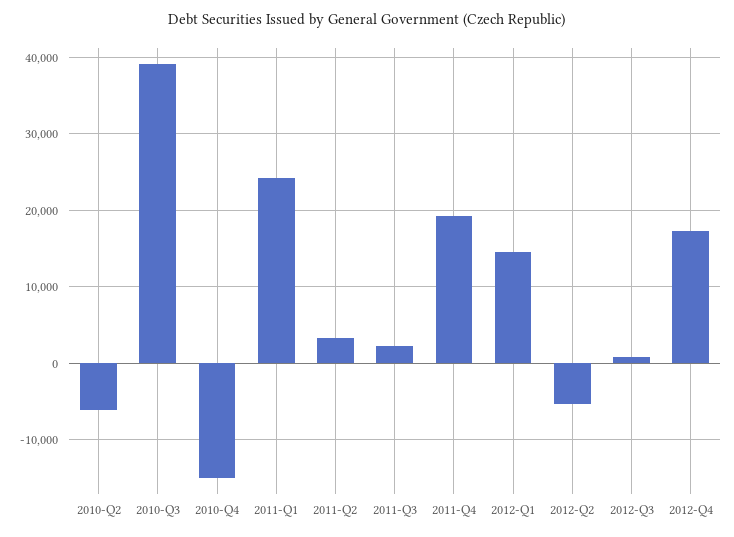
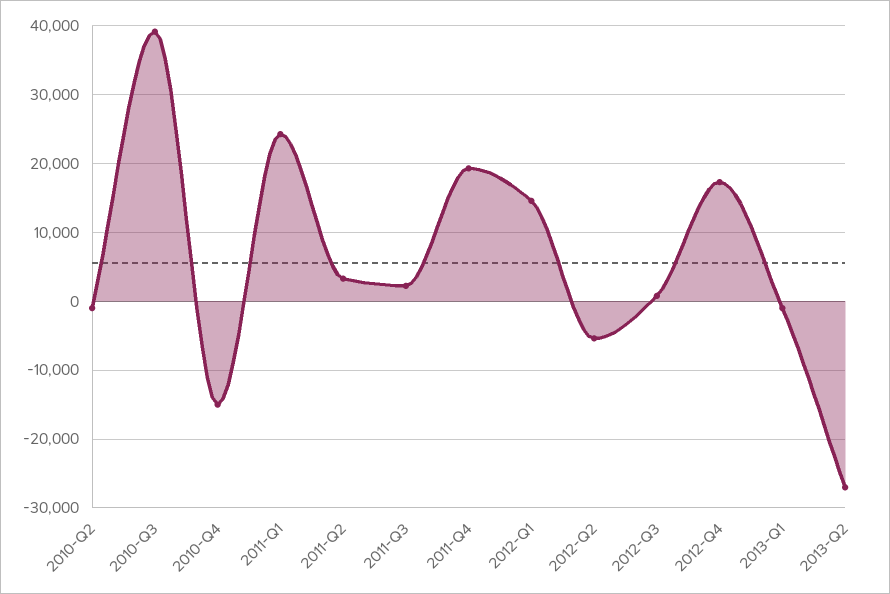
2010-Q2: -6000 -> -1000
2013-Q1: none -> -1000
2013-Q2: none -> -27000

